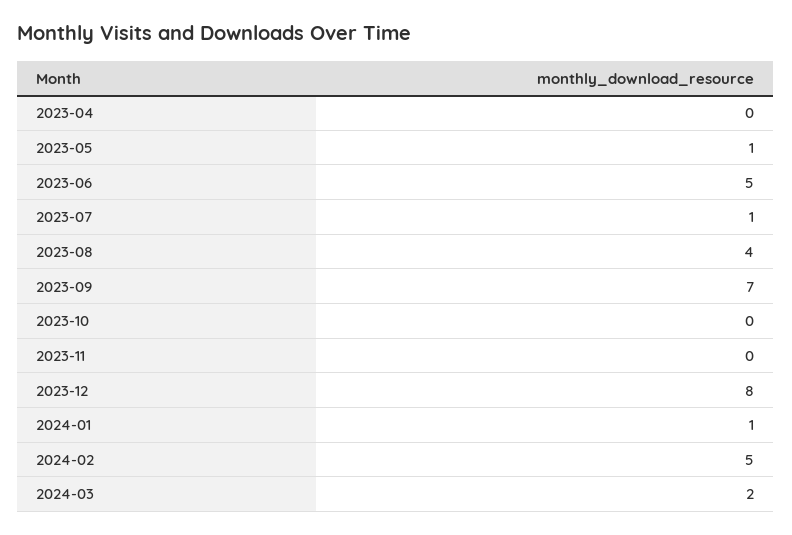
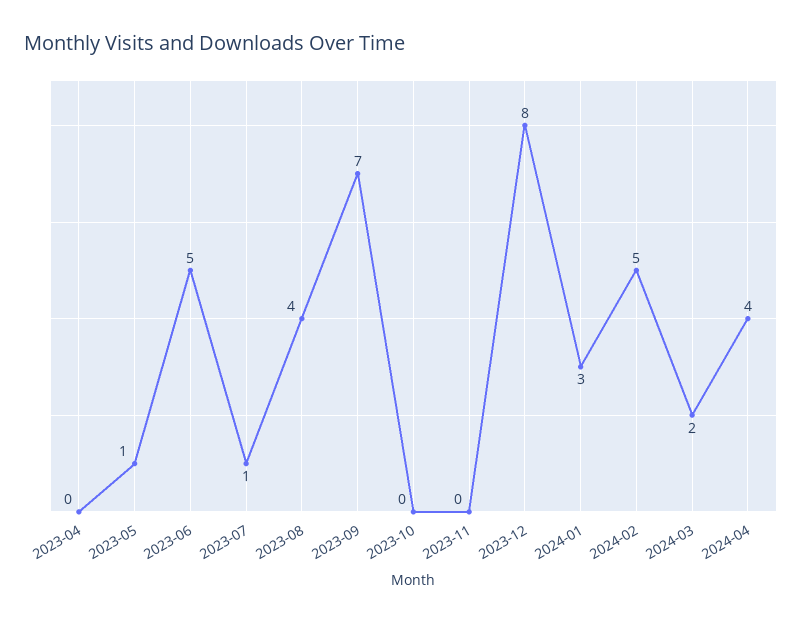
2024-01: 1 -> 3
2024-04: none -> 4

